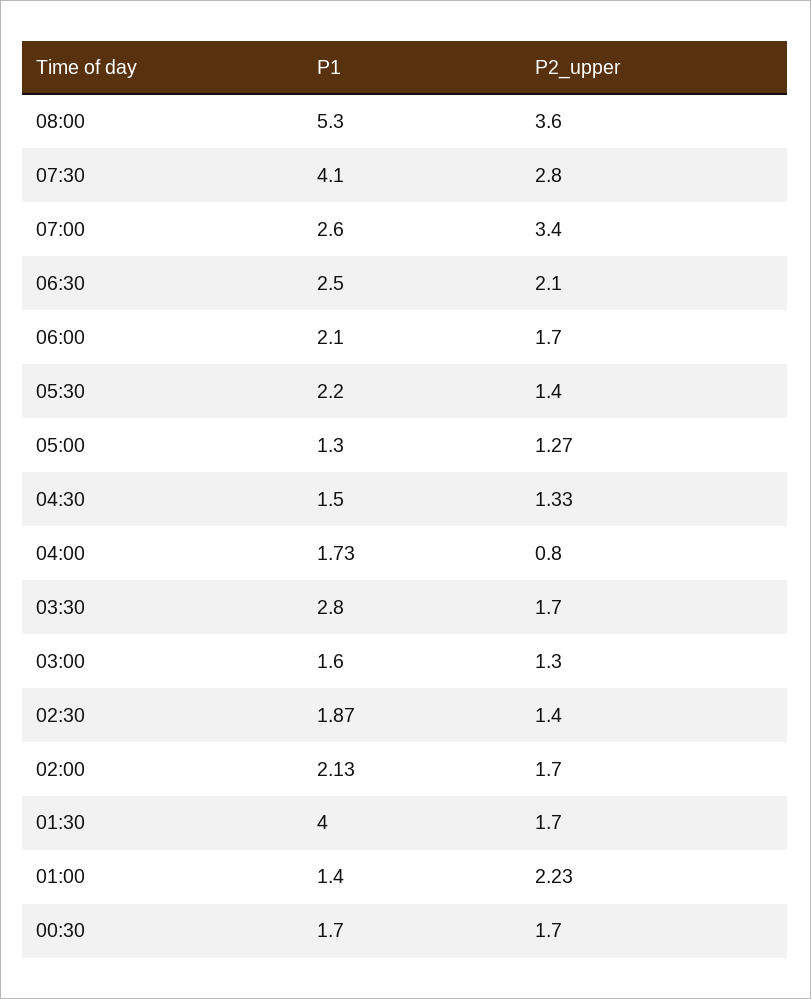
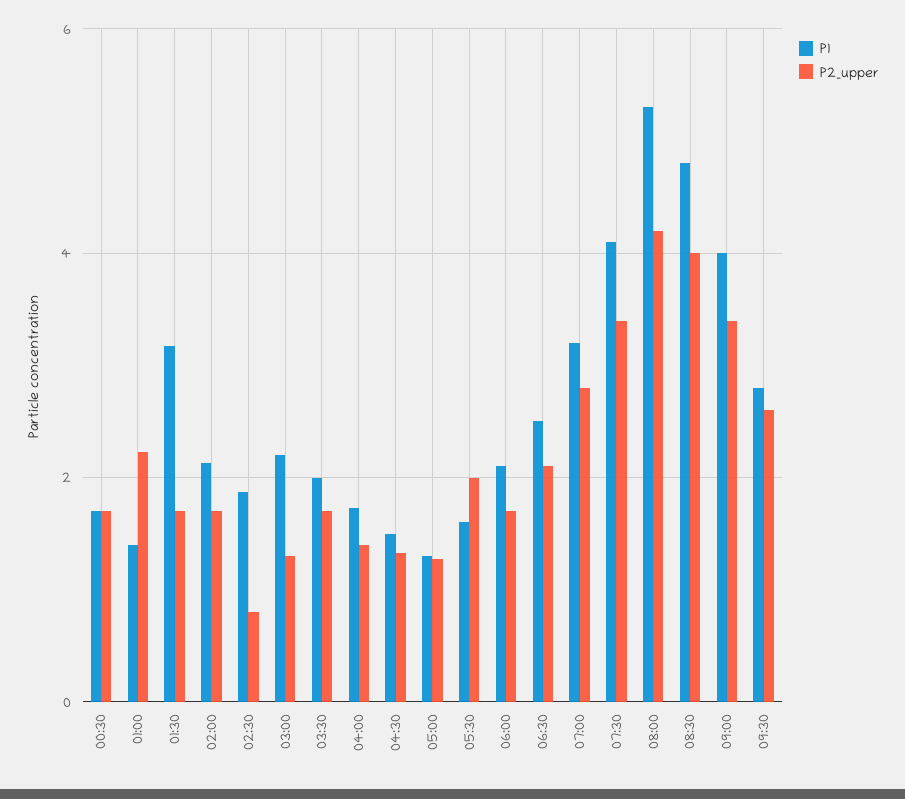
P2_upper, 08:00: 3.6 -> 4.2
P2_upper, 07:30: 2.8 -> 3.4
P1, 07:00: 2.6 -> 3.2
P2_upper, 07:00: 3.4 -> 2.8
P1, 05:30: 2.2 -> 1.6
P2_upper, 05:30: 1.4 -> 2
P2_upper, 04:00: 0.8 -> 1.4
P1, 03:30: 2.8 -> 2
P1, 03:00: 1.6 -> 2.2
P2_upper, 02:30: 1.4 -> 0.8
P1, 01:30: 4 -> 3.2
P1, 08:30: none -> 4.8
P2_upper, 08:30: none -> 4
P1, 09:00: none -> 4
P2_upper, 09:00: none -> 3.4
P1, 09:30: none -> 2.8
P2_upper, 09:30: none -> 2.6

